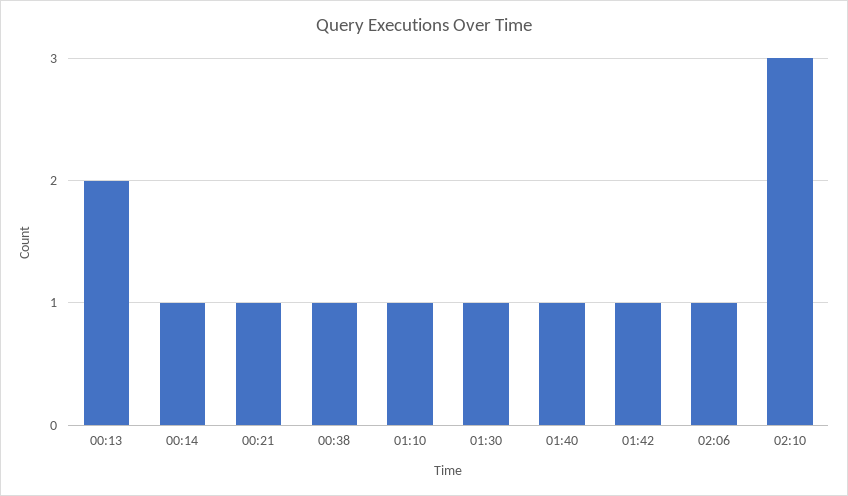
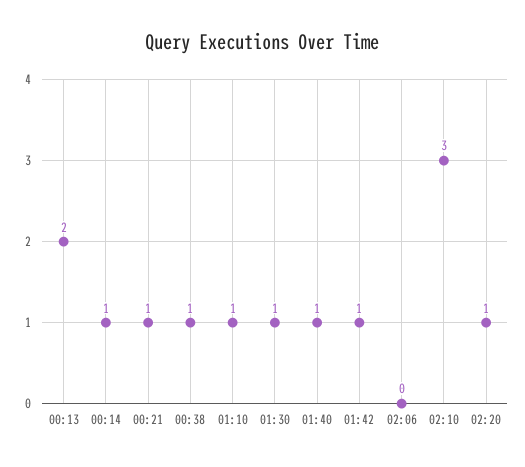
02:06: 1 -> 0
02:20: none -> 1

